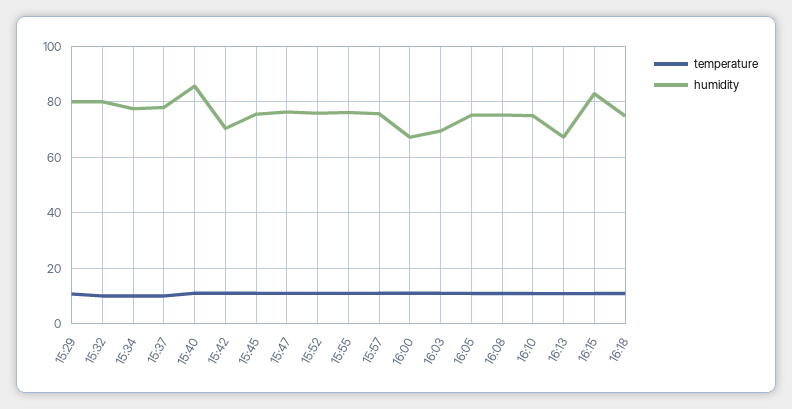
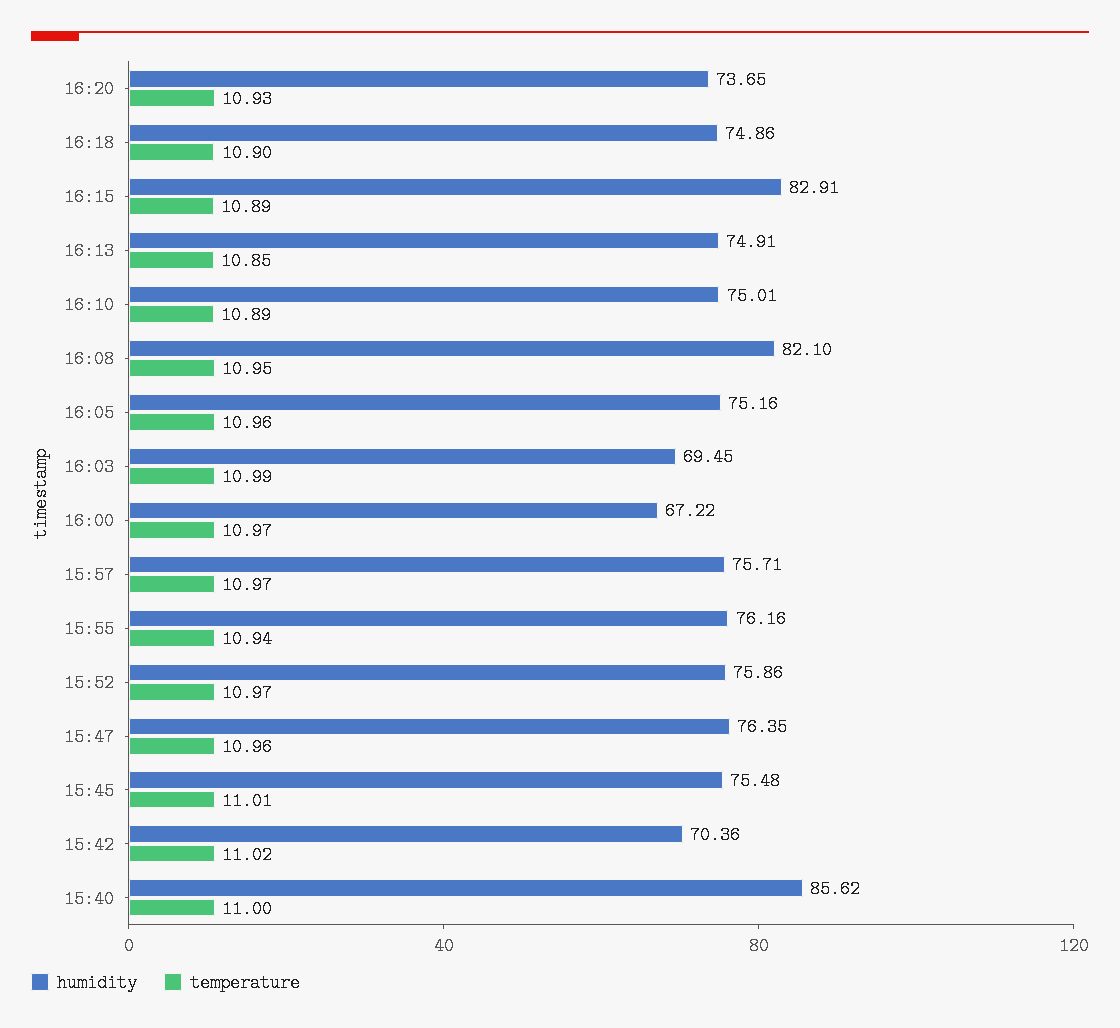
temperature, 15:29: 10 -> none
humidity, 15:29: 80 -> none
temperature, 15:32: 10 -> none
humidity, 15:32: 80 -> none
temperature, 15:34: 10 -> none
humidity, 15:34: 77.5 -> none
temperature, 15:37: 10 -> none
humidity, 15:37: 77.5 -> none
humidity, 16:08: 75 -> 82.1
humidity, 16:13: 67.5 -> 74.91
humidity, 16:20: none -> 73.65
temperature, 16:20: none -> 10.93

